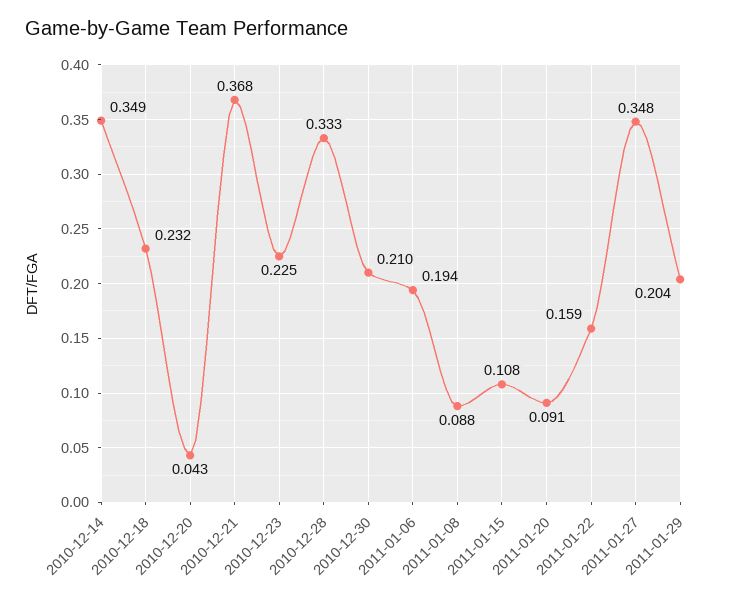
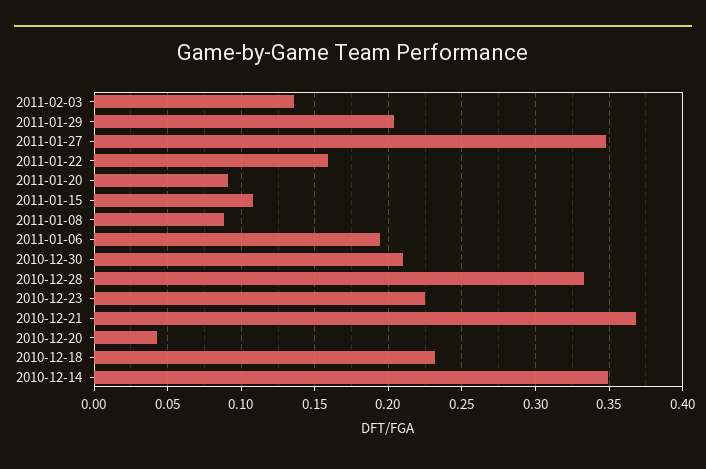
2011-02-03: none -> 0.135

